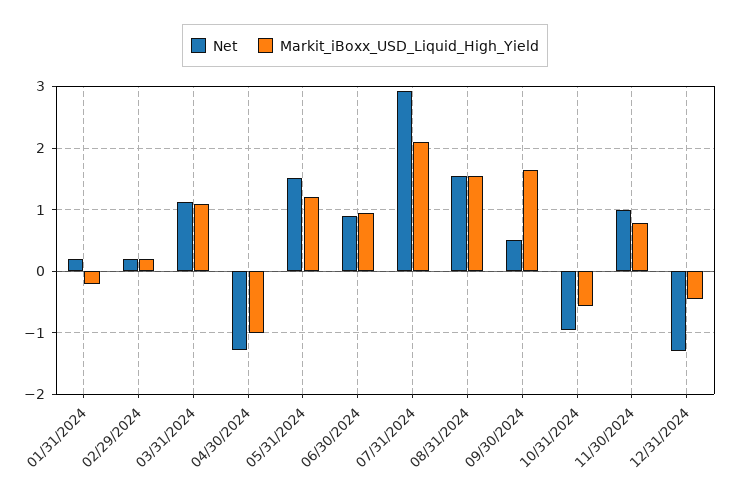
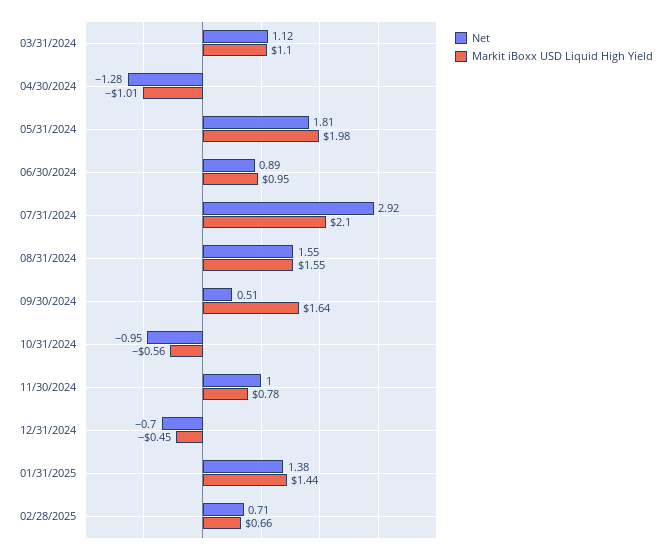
Net, 01/31/2024: 0.2 -> none
Markit_iBoxx_USD_Liquid_High_Yield, 01/31/2024: -0.2 -> none
Net, 02/29/2024: 0.2 -> none
Markit_iBoxx_USD_Liquid_High_Yield, 02/29/2024: 0.2 -> none
Net, 05/31/2024: 1.5 -> 1.81
Markit_iBoxx_USD_Liquid_High_Yield, 05/31/2024: 1.2 -> 1.98
Net, 12/31/2024: -1.3 -> -0.7
Net, 01/31/2025: none -> 1.38
Markit_iBoxx_USD_Liquid_High_Yield, 01/31/2025: none -> 1.44
Net, 02/28/2025: none -> 0.71
Markit_iBoxx_USD_Liquid_High_Yield, 02/28/2025: none -> 0.66

